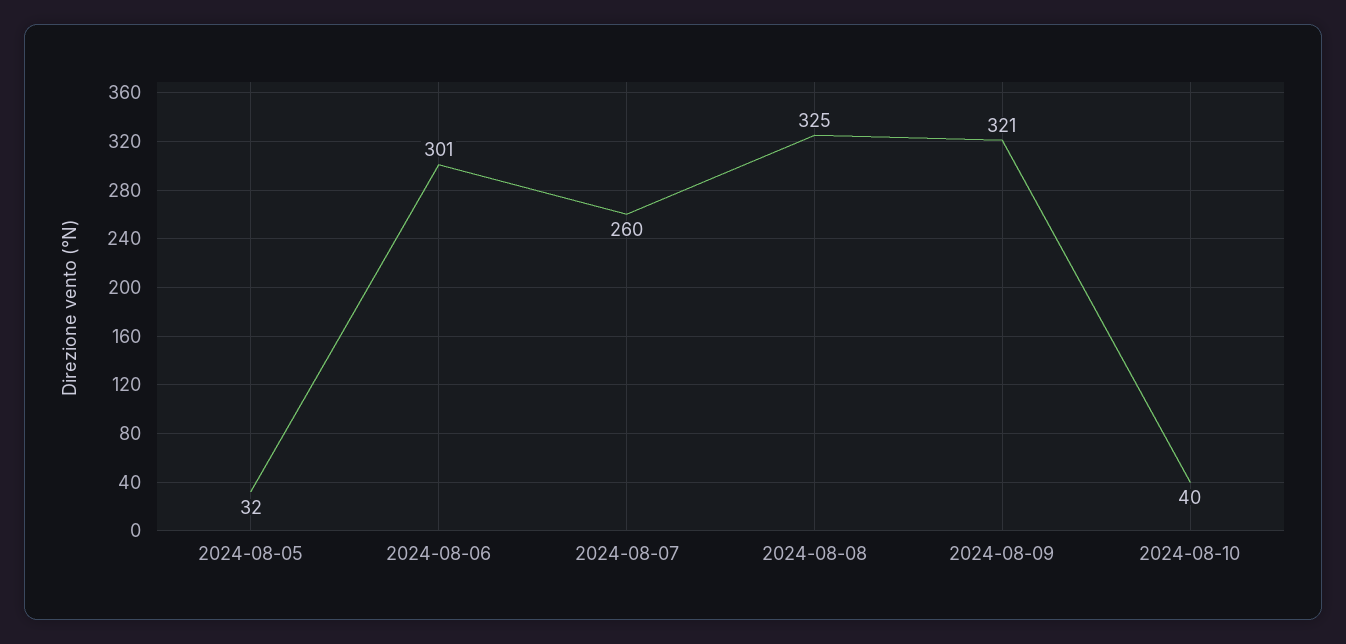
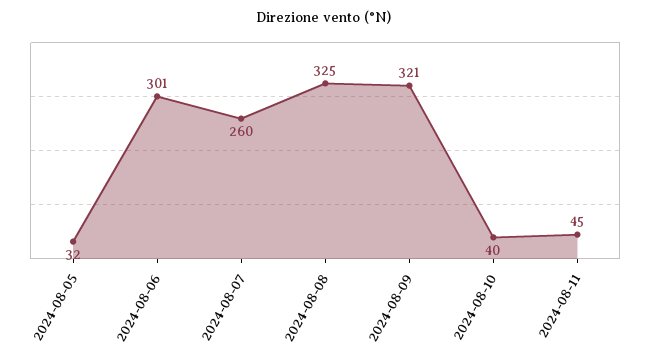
2024-08-11: none -> 45

